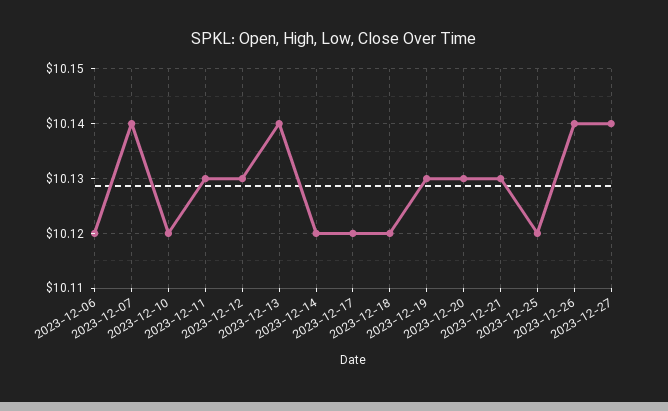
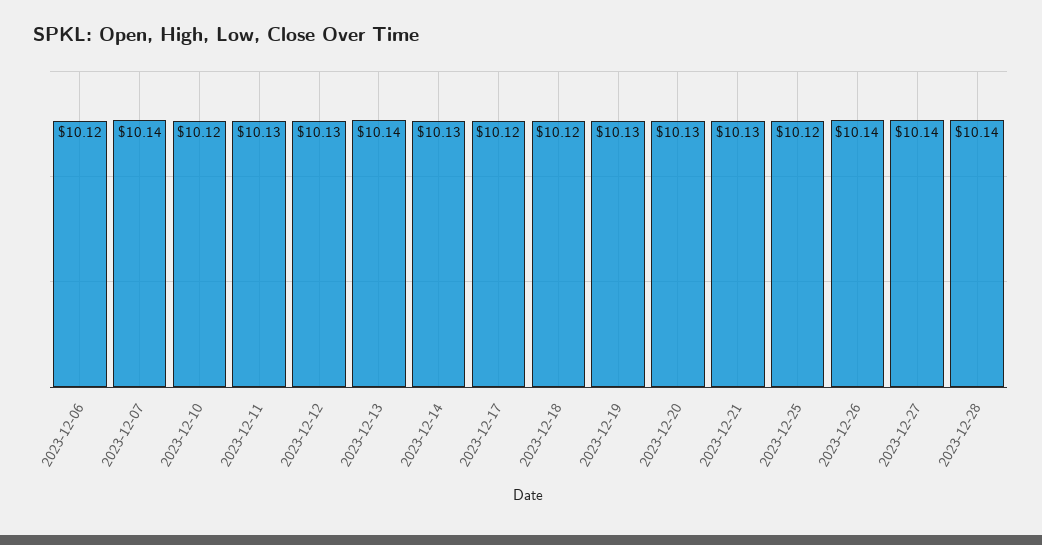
2023-12-14: 10.12 -> 10.13
2023-12-28: none -> 10.14

